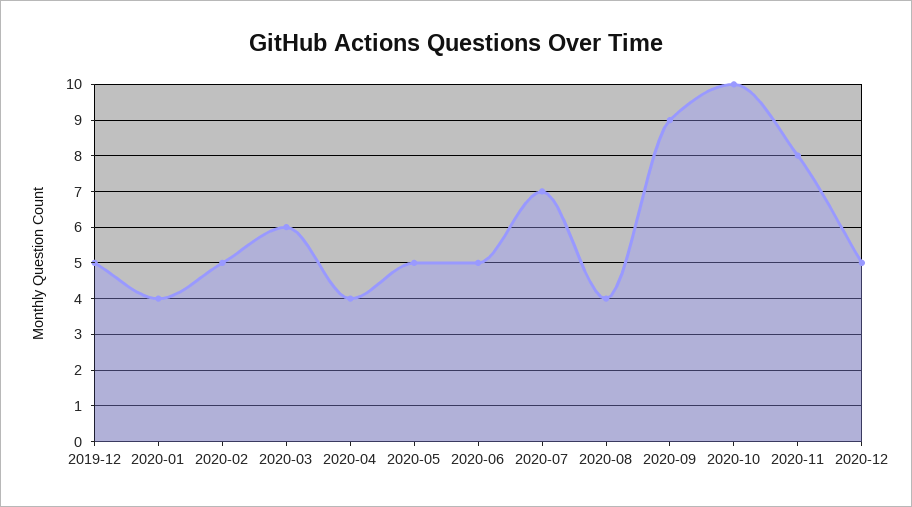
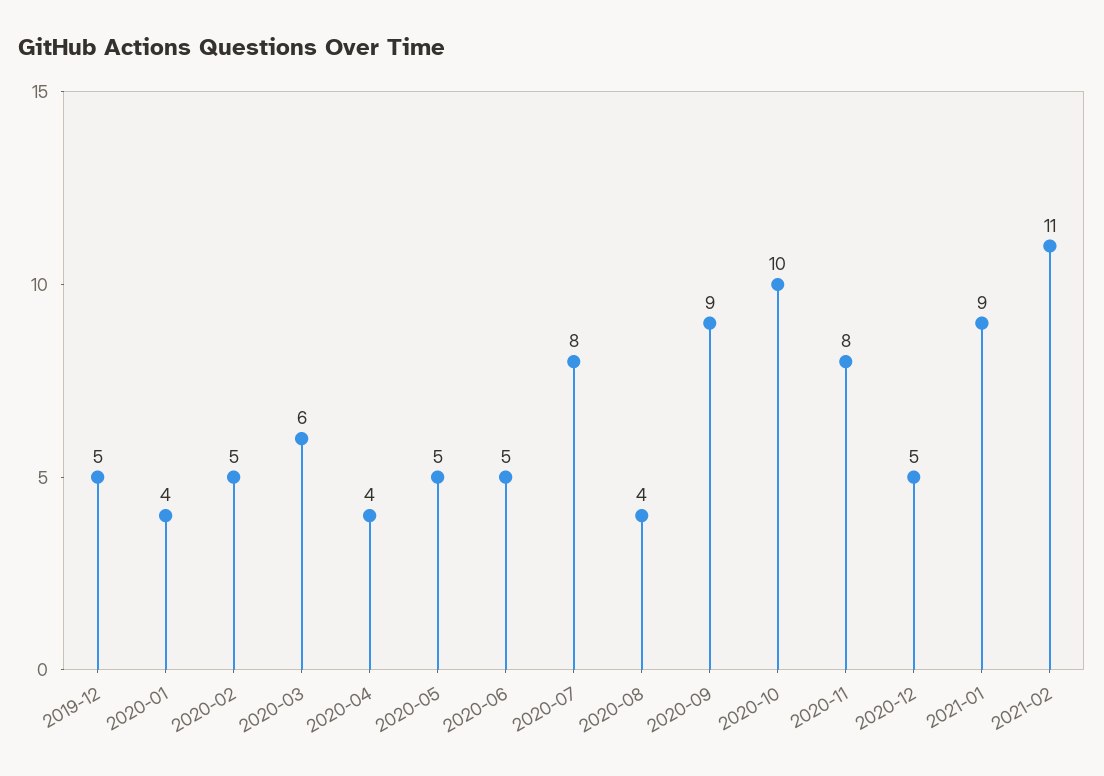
2020-07: 7 -> 8
2021-01: none -> 9
2021-02: none -> 11

